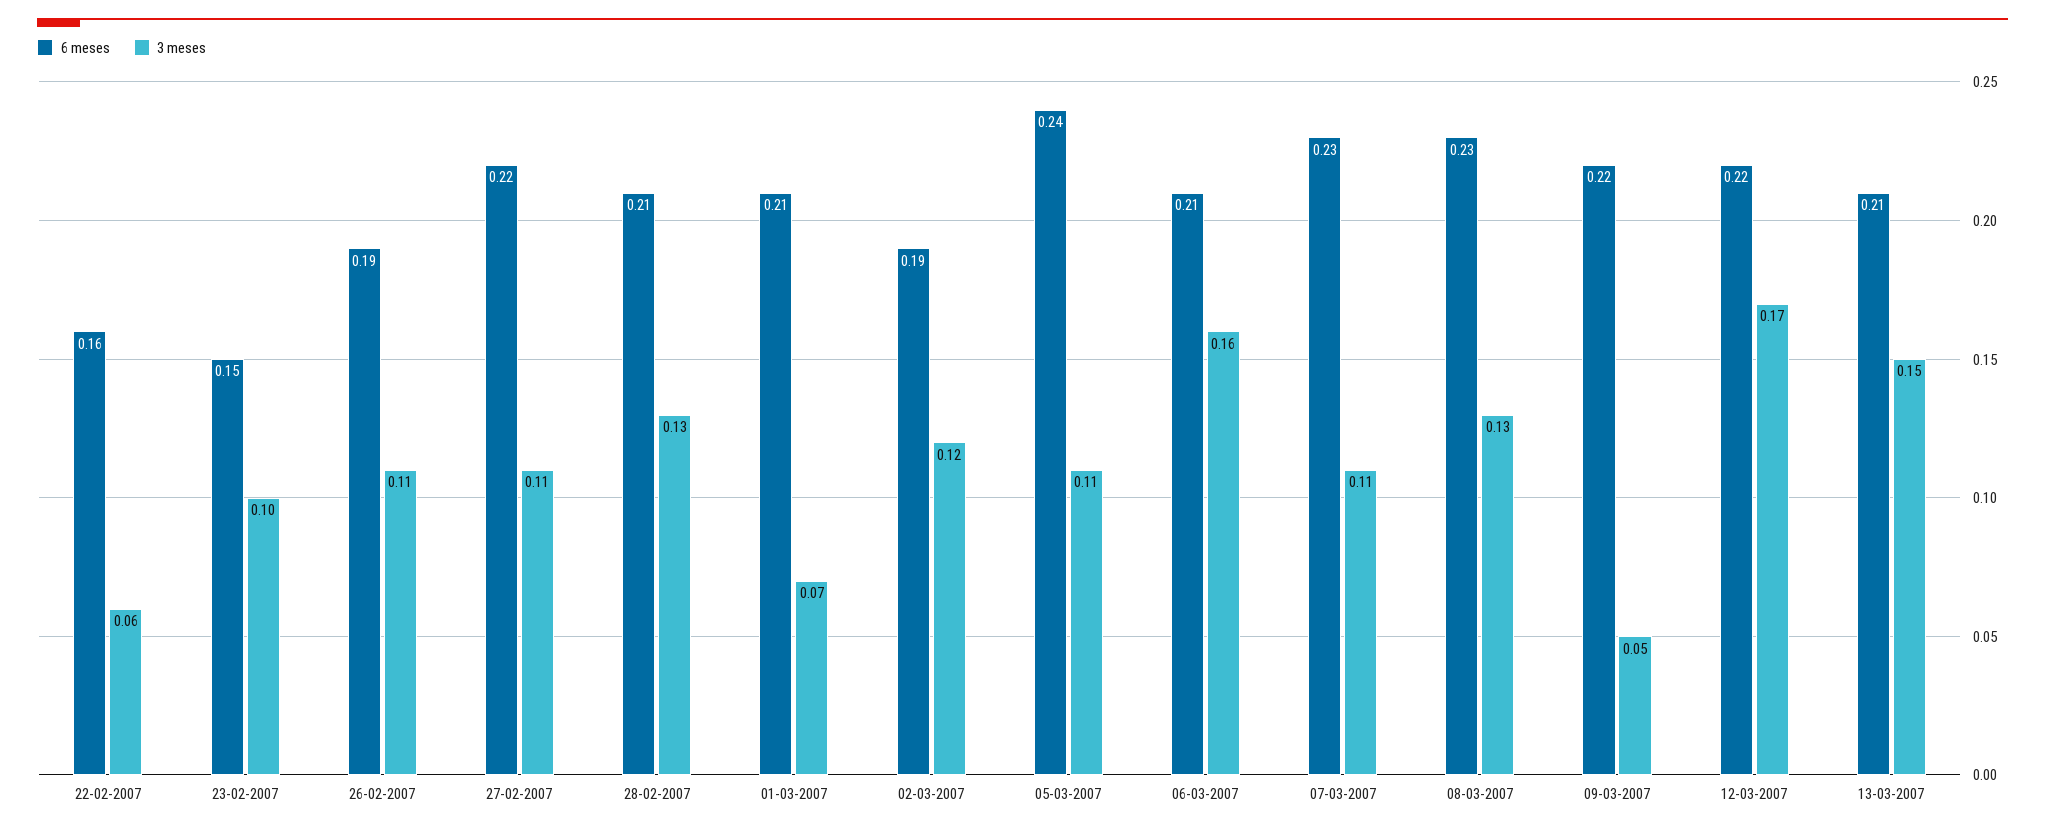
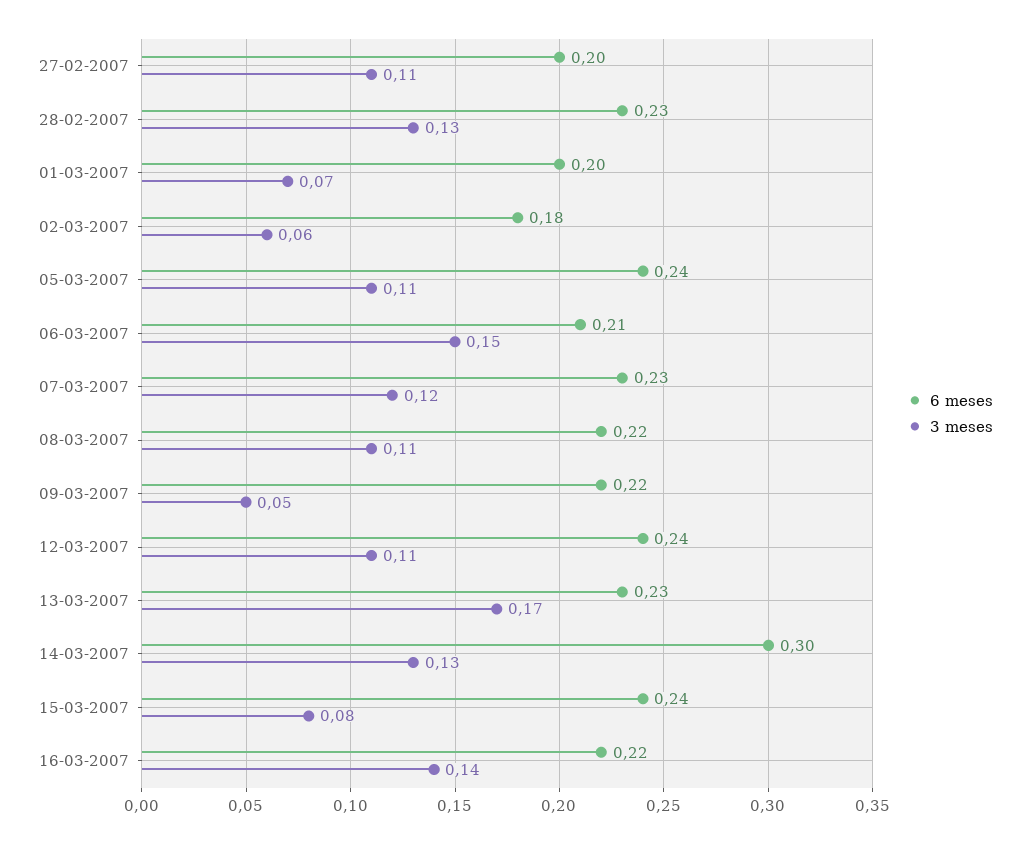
6 meses, 22-02-2007: 0.16 -> none
3 meses, 22-02-2007: 0.06 -> none
6 meses, 23-02-2007: 0.15 -> none
3 meses, 23-02-2007: 0.1 -> none
6 meses, 26-02-2007: 0.19 -> none
3 meses, 26-02-2007: 0.11 -> none
6 meses, 27-02-2007: 0.22 -> 0.2
6 meses, 28-02-2007: 0.21 -> 0.23
6 meses, 01-03-2007: 0.21 -> 0.2
6 meses, 02-03-2007: 0.19 -> 0.18
3 meses, 02-03-2007: 0.12 -> 0.06
3 meses, 06-03-2007: 0.16 -> 0.15
3 meses, 07-03-2007: 0.11 -> 0.12
6 meses, 08-03-2007: 0.23 -> 0.22
3 meses, 08-03-2007: 0.13 -> 0.11
6 meses, 12-03-2007: 0.22 -> 0.24
3 meses, 12-03-2007: 0.17 -> 0.11
6 meses, 13-03-2007: 0.21 -> 0.23
3 meses, 13-03-2007: 0.15 -> 0.17
6 meses, 14-03-2007: none -> 0.3
3 meses, 14-03-2007: none -> 0.13
6 meses, 15-03-2007: none -> 0.24
3 meses, 15-03-2007: none -> 0.08
6 meses, 16-03-2007: none -> 0.22
3 meses, 16-03-2007: none -> 0.14

